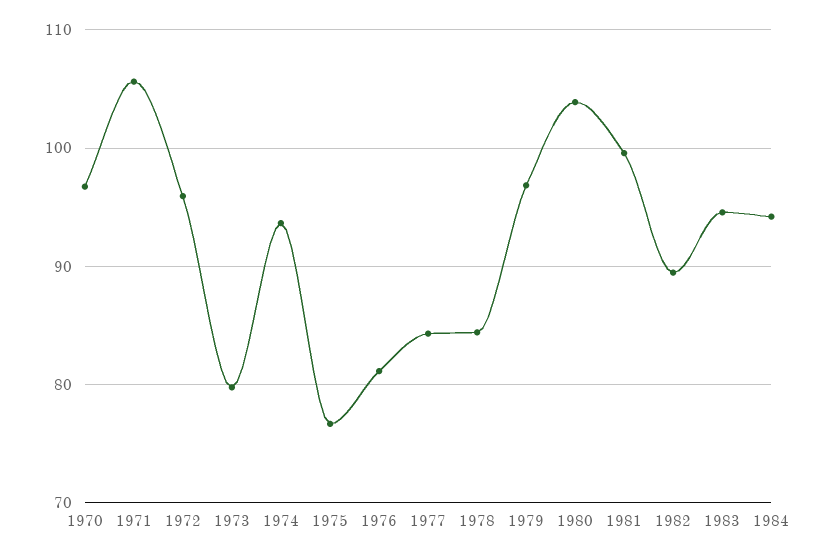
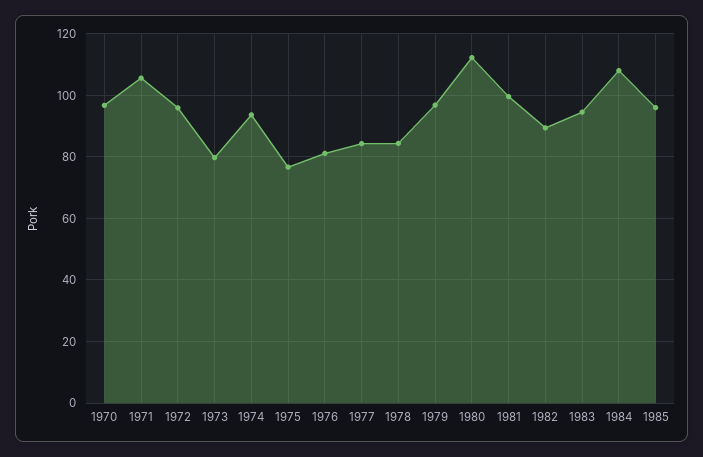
1980: 104 -> 112
1984: 94 -> 108
1985: none -> 96

